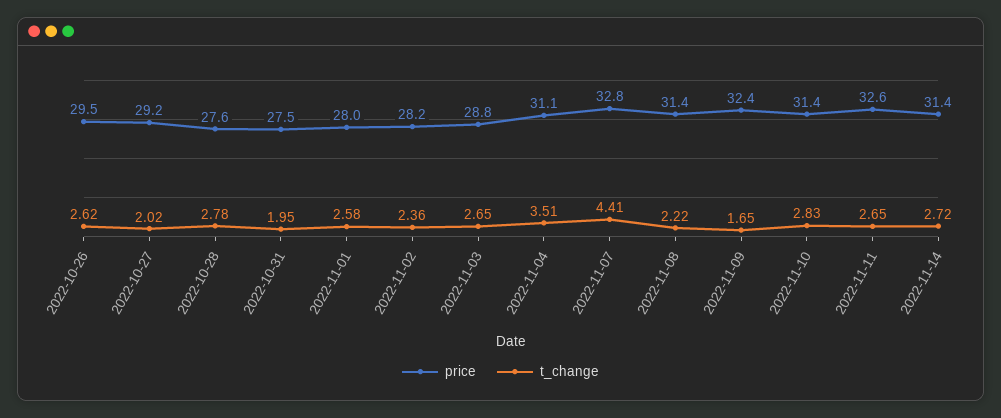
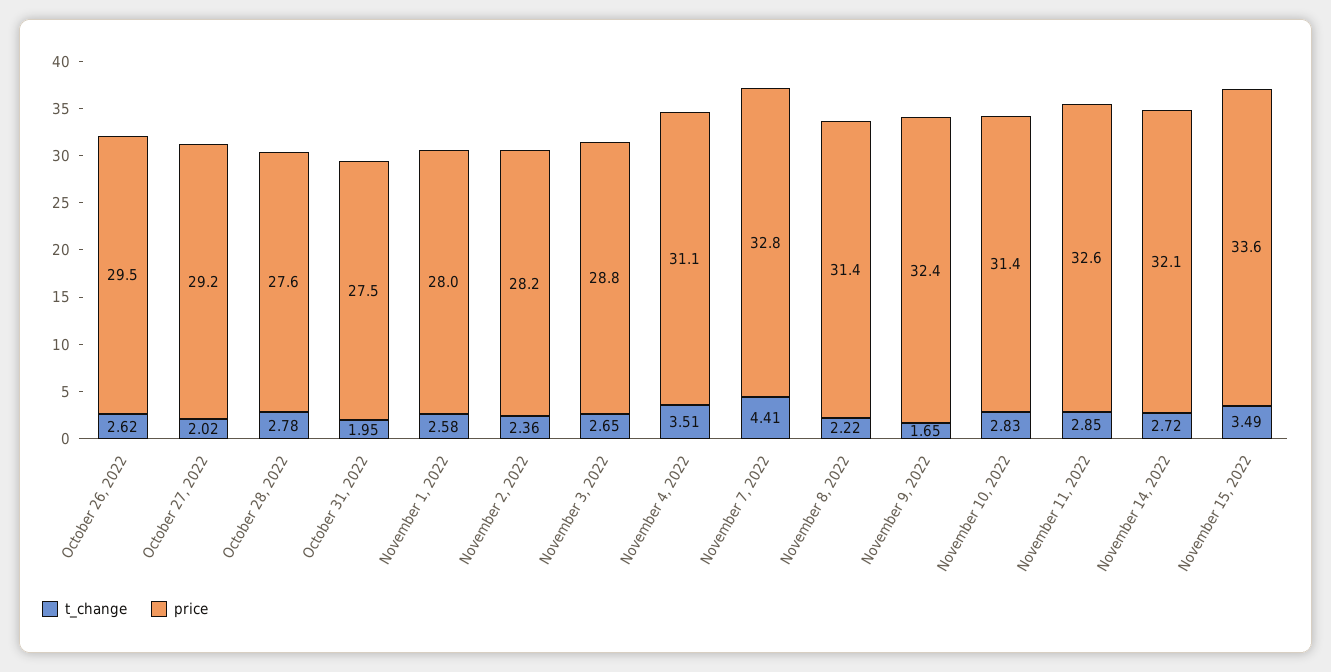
t_change, 2022-11-11: 2.65 -> 2.85
price, 2022-11-14: 31.4 -> 32.1
t_change, November 15, 2022: none -> 3.49
price, November 15, 2022: none -> 33.6

